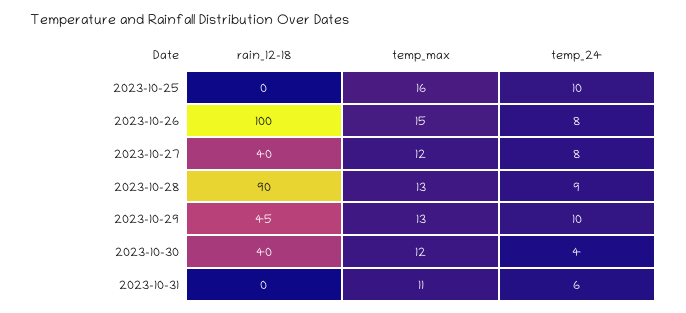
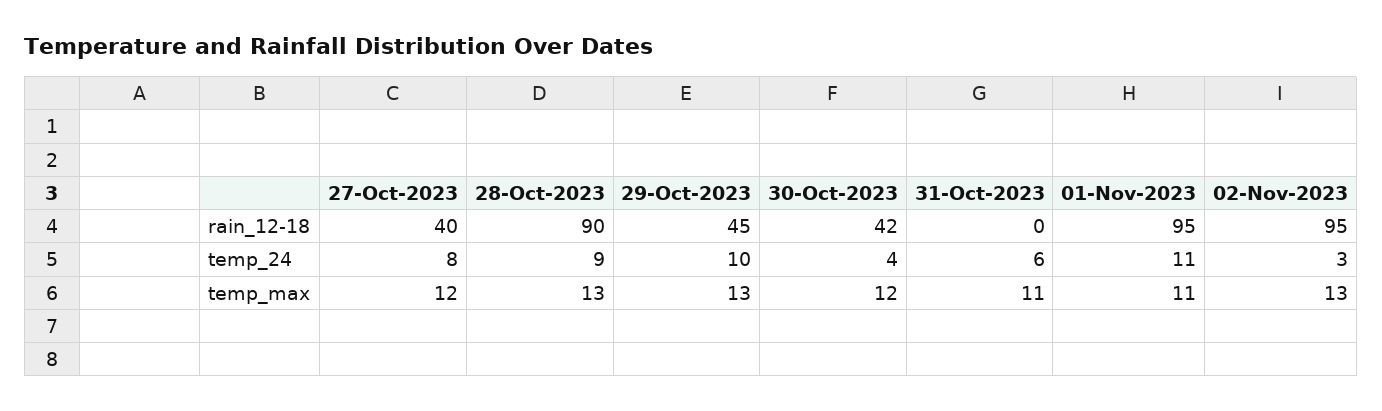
rain_12-18, 2023-10-25: 0 -> none
temp_max, 2023-10-25: 16 -> none
temp_24, 2023-10-25: 10 -> none
rain_12-18, 2023-10-26: 100 -> none
temp_max, 2023-10-26: 15 -> none
temp_24, 2023-10-26: 8 -> none
rain_12-18, 2023-10-30: 40 -> 42
rain_12-18, 01-Nov-2023: none -> 95
rain_12-18, 02-Nov-2023: none -> 95
temp_24, 01-Nov-2023: none -> 11
temp_24, 02-Nov-2023: none -> 3
temp_max, 01-Nov-2023: none -> 11
temp_max, 02-Nov-2023: none -> 13

